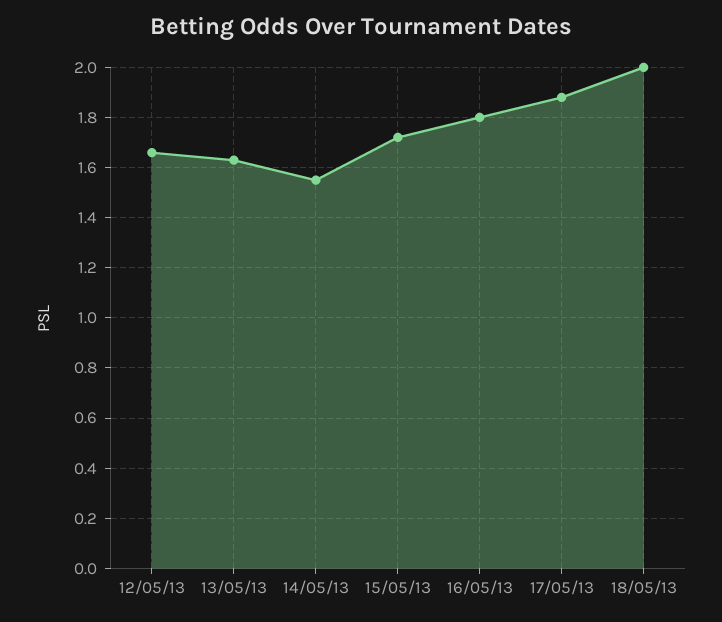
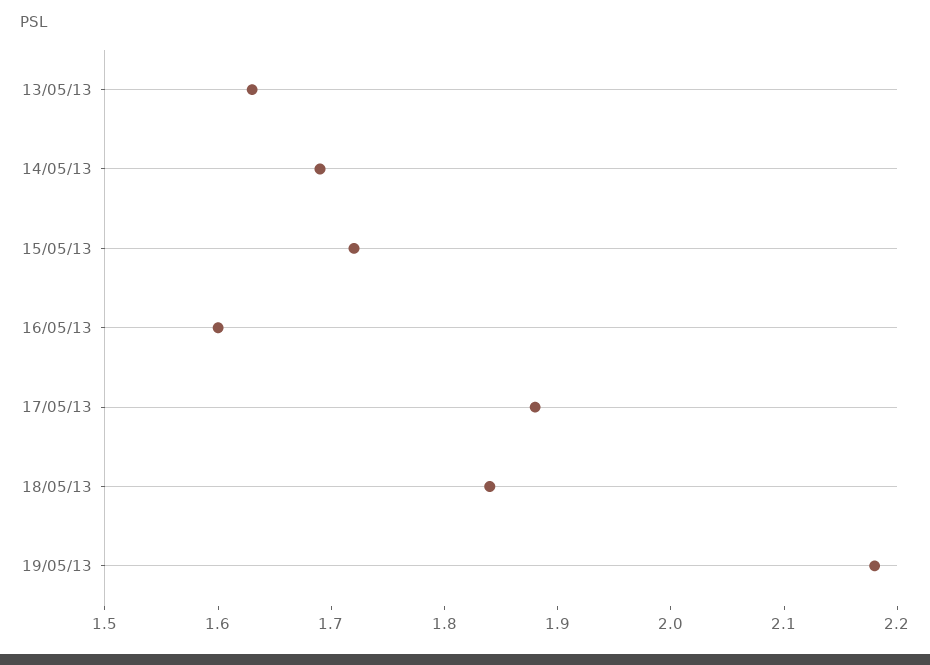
12/05/13: 1.65 -> none
14/05/13: 1.55 -> 1.69
16/05/13: 1.8 -> 1.6
18/05/13: 2 -> 1.84
19/05/13: none -> 2.18

